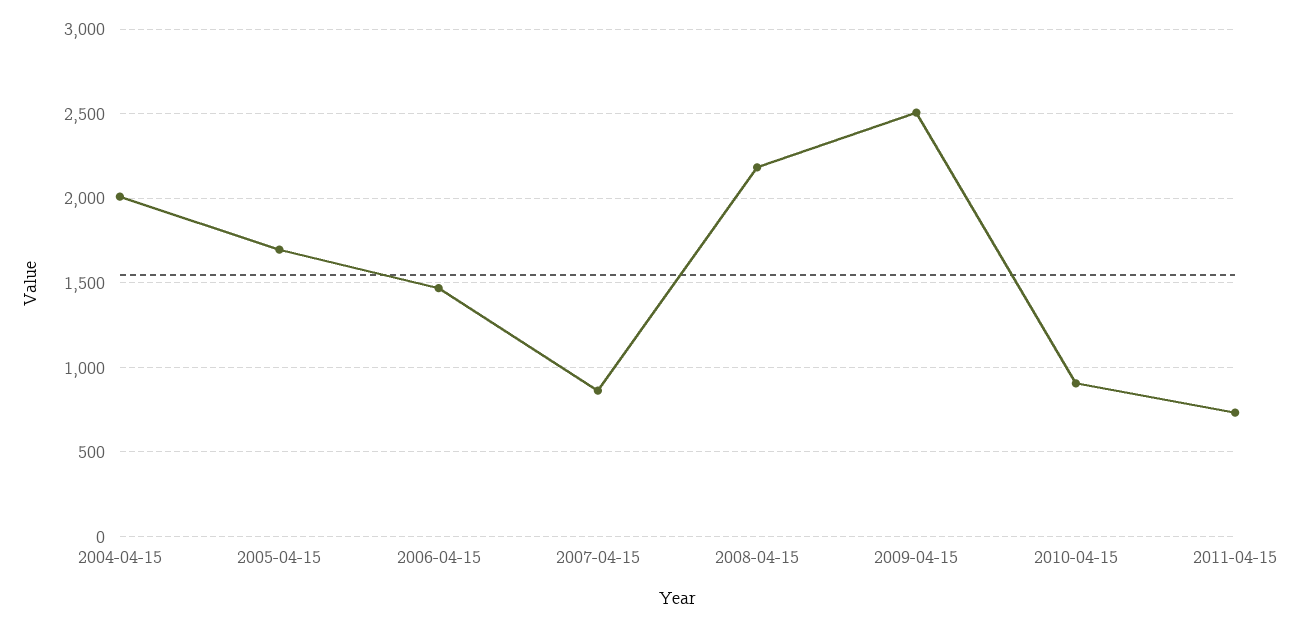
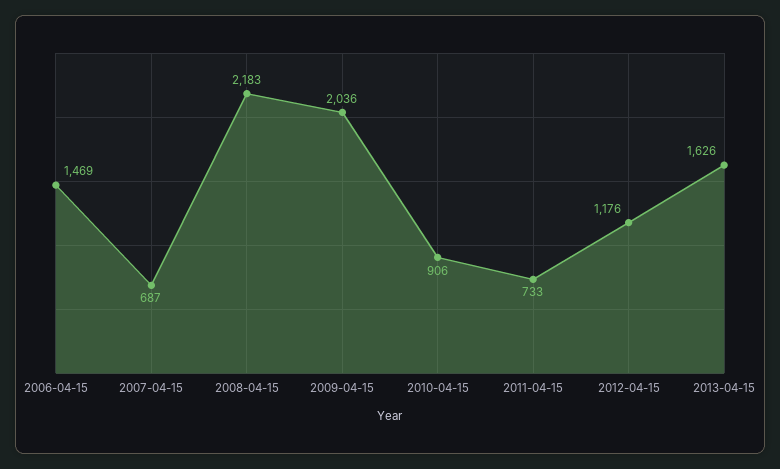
2004-04-15: 2000 -> none
2005-04-15: 1700 -> none
2007-04-15: 850 -> 687
2009-04-15: 2500 -> 2036
2012-04-15: none -> 1176
2013-04-15: none -> 1626

